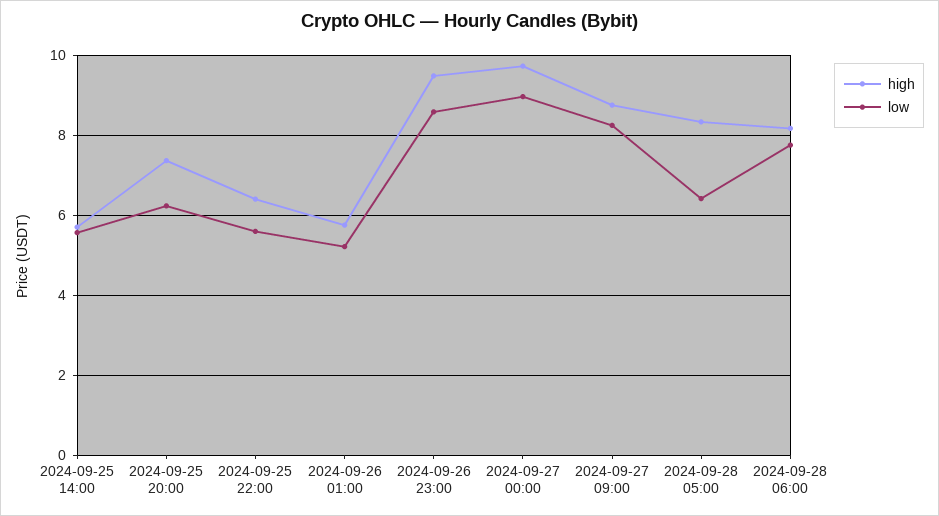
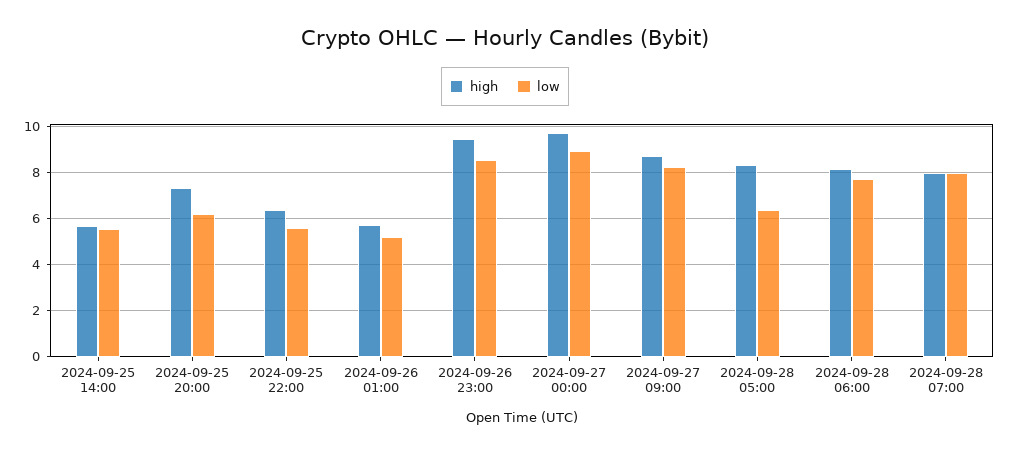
high, 2024-09-28 07:00: none -> 8
low, 2024-09-28 07:00: none -> 8

